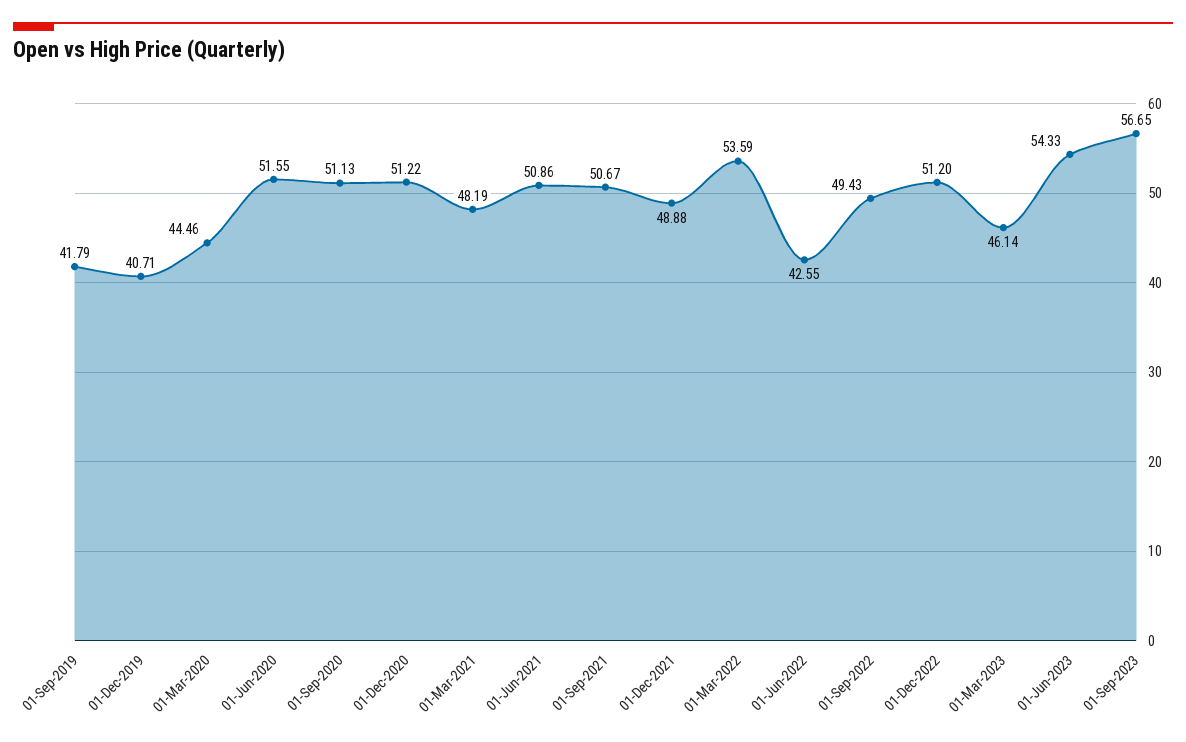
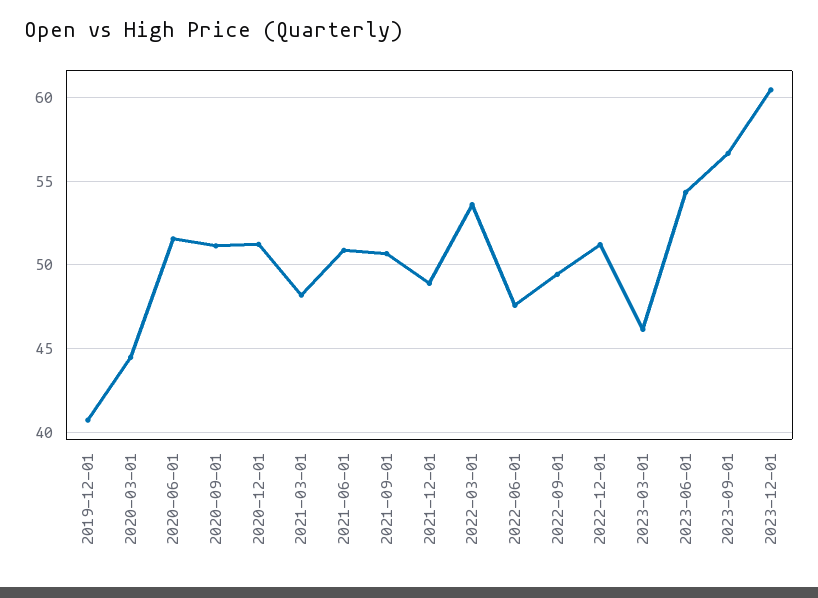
01-Sep-2019: 41.79 -> none
01-Jun-2022: 42.55 -> 47.5
2023-12-01: none -> 60.5

